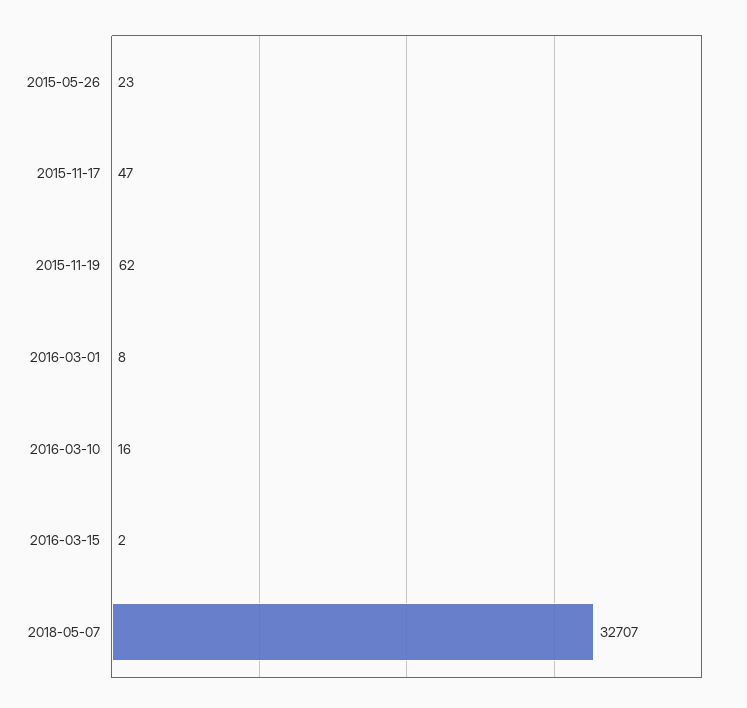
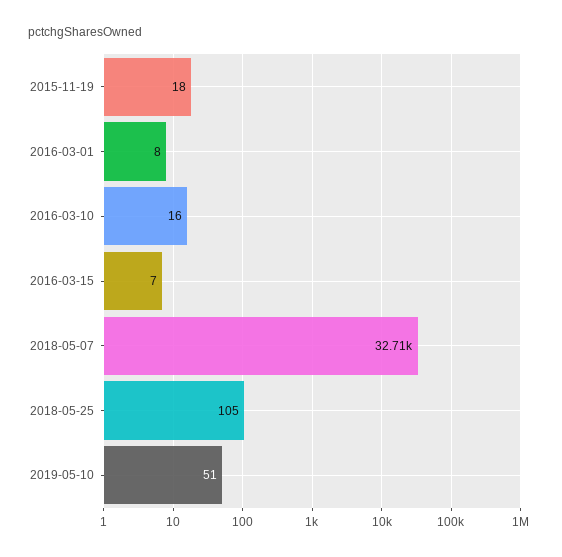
2015-05-26: 23 -> none
2015-11-17: 47 -> none
2015-11-19: 62 -> 18
2016-03-15: 2 -> 7
2018-05-25: none -> 105
2019-05-10: none -> 51

